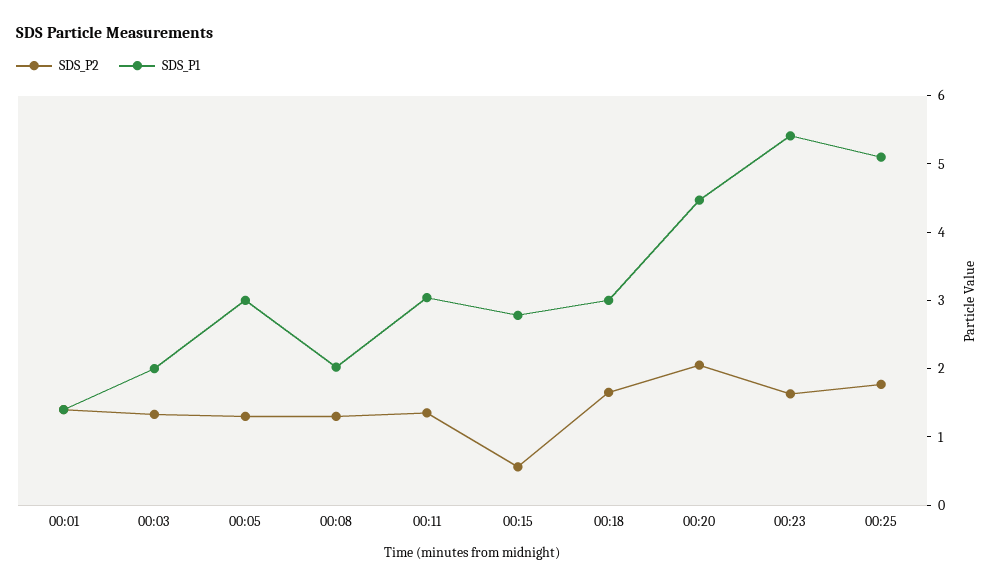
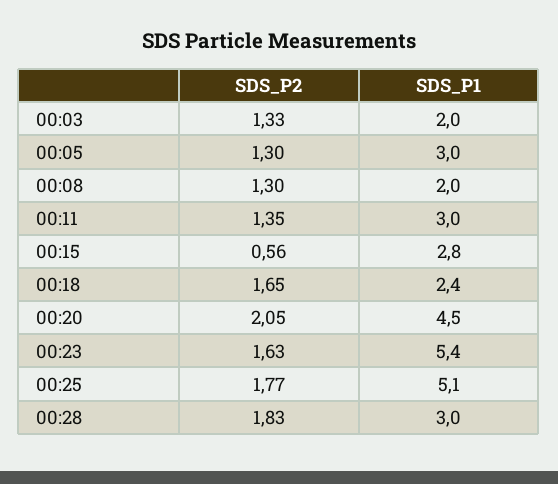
SDS_P2, 00:01: 1.4 -> none
SDS_P1, 00:01: 1.4 -> none
SDS_P1, 00:18: 3 -> 2.4
SDS_P2, 00:28: none -> 1.83
SDS_P1, 00:28: none -> 3

